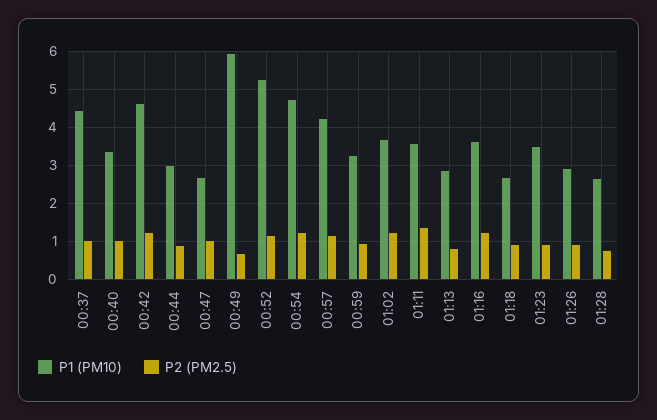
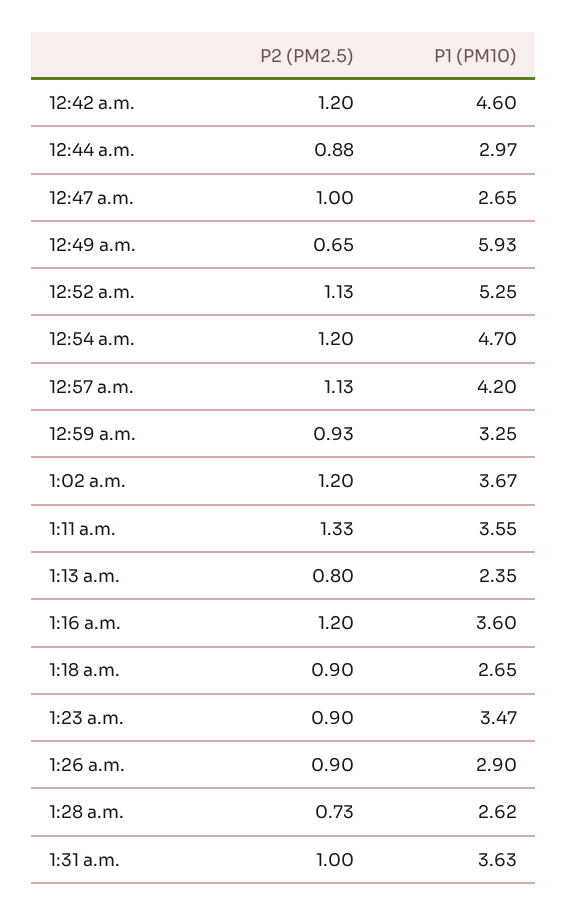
P1 (PM10), 00:37: 4.4 -> none
P2 (PM2.5), 00:37: 1 -> none
P1 (PM10), 00:40: 3.4 -> none
P2 (PM2.5), 00:40: 1 -> none
P1 (PM10), 01:13: 2.8 -> 2.35
P2 (PM2.5), 1:31 a.m.: none -> 1
P1 (PM10), 1:31 a.m.: none -> 3.63

